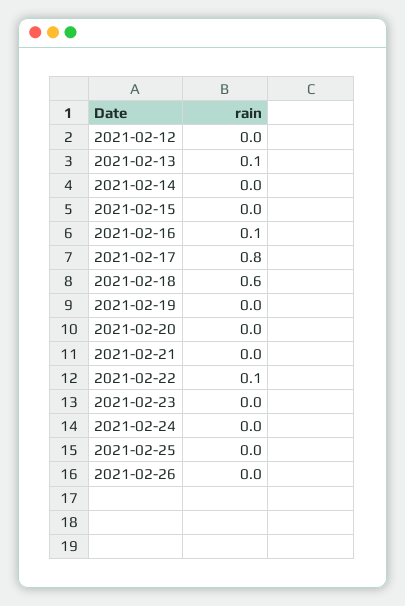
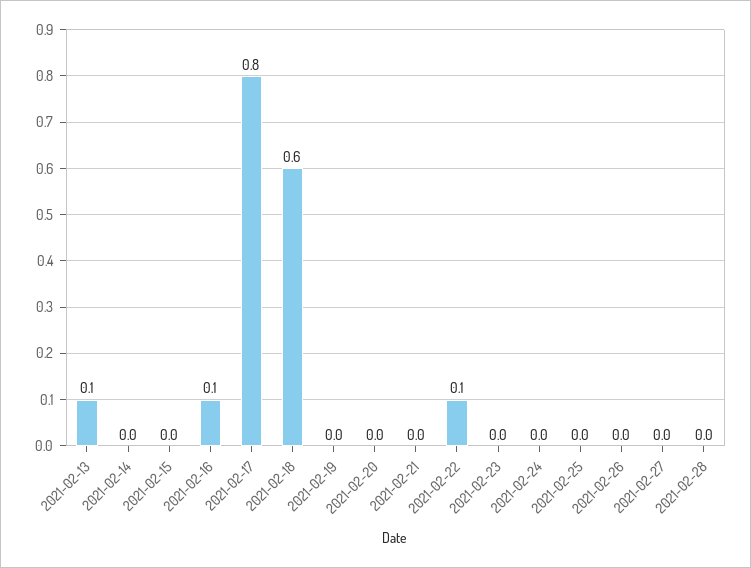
2021-02-12: 0 -> none
2021-02-27: none -> 0
2021-02-28: none -> 0

